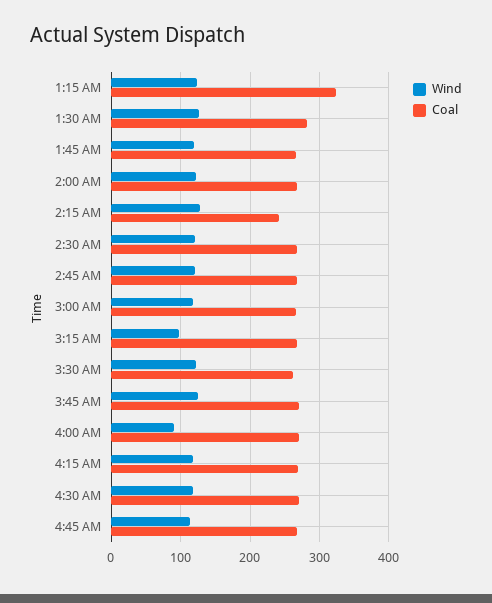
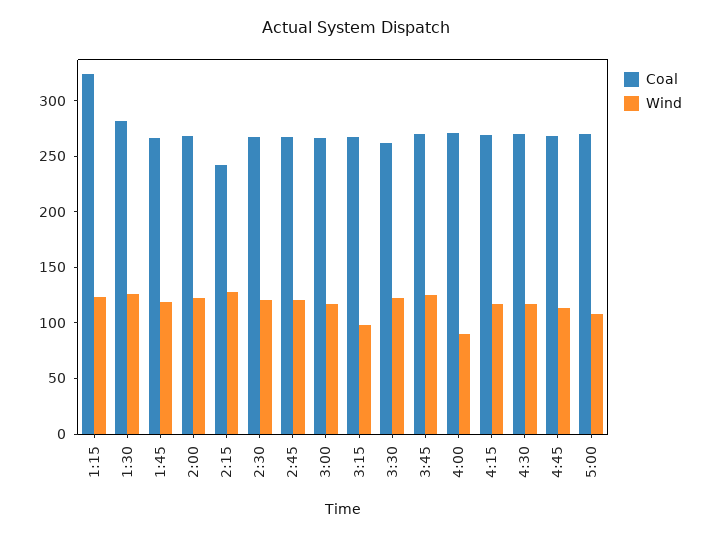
Coal, 5:00: none -> 270
Wind, 5:00: none -> 110

